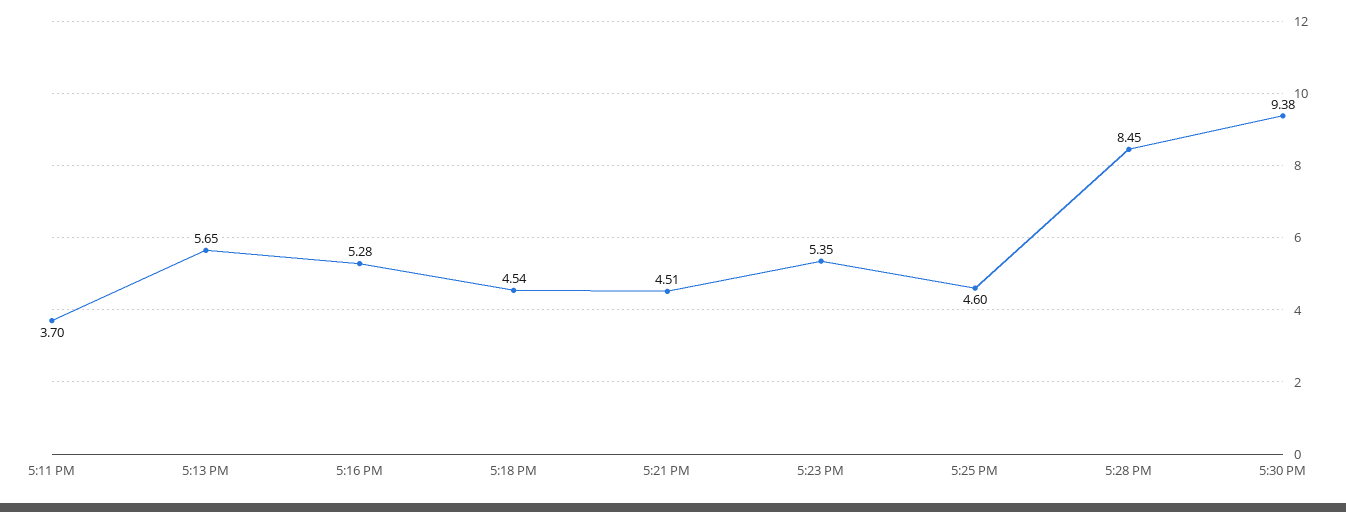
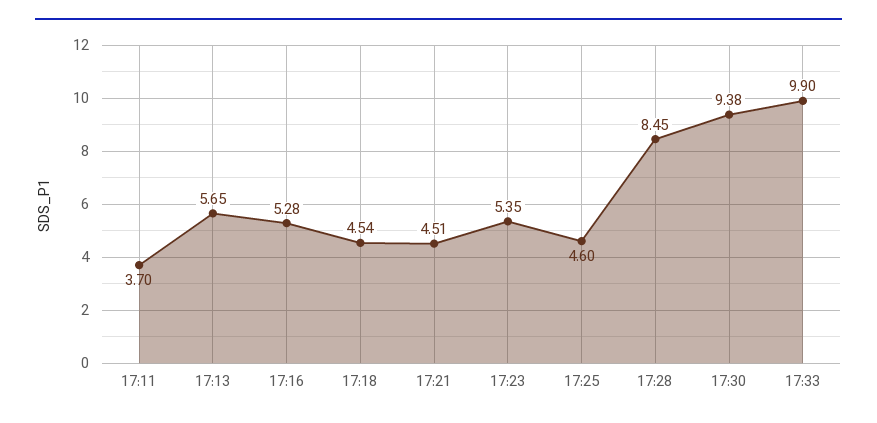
17:33: none -> 9.9

